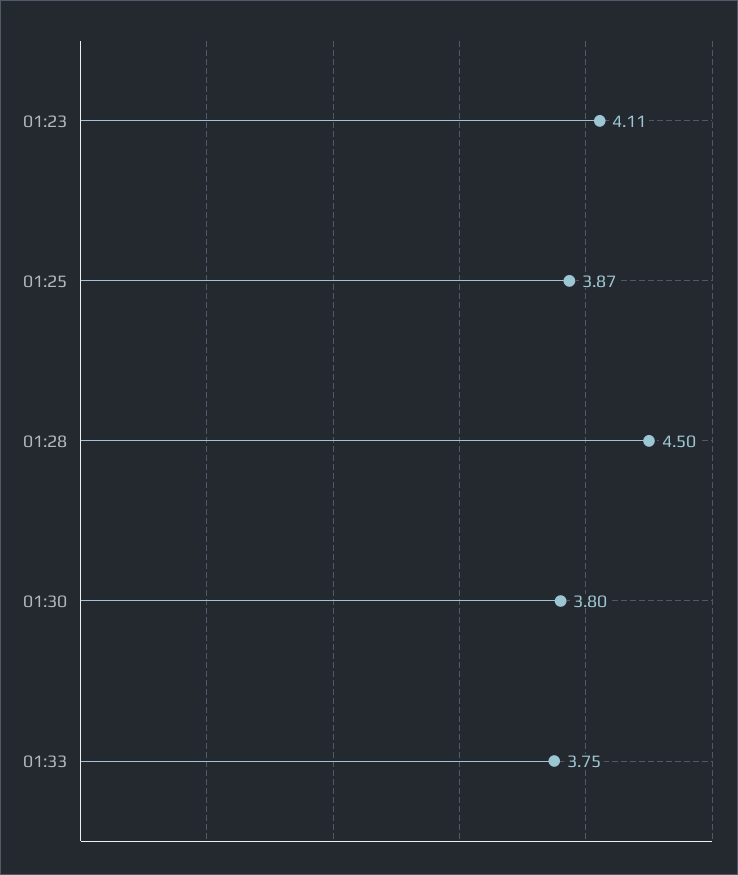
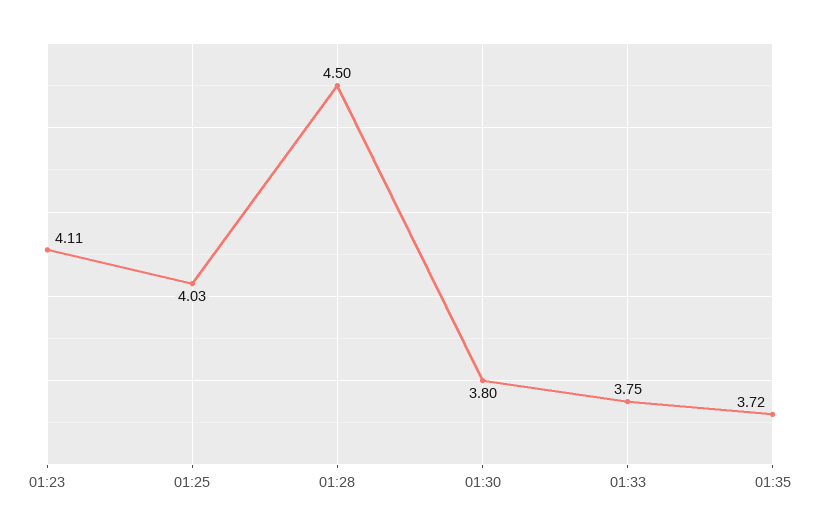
01:25: 3.87 -> 4.03
01:35: none -> 3.72

